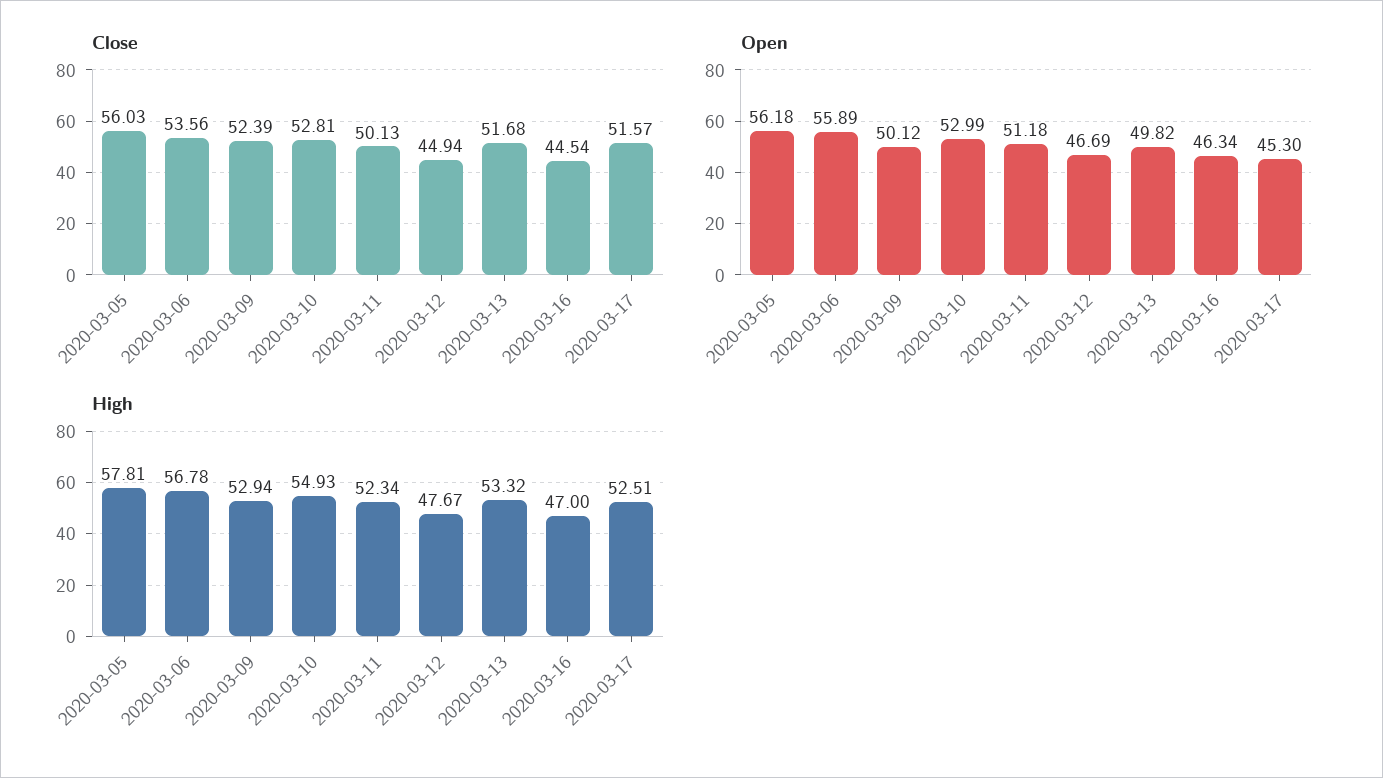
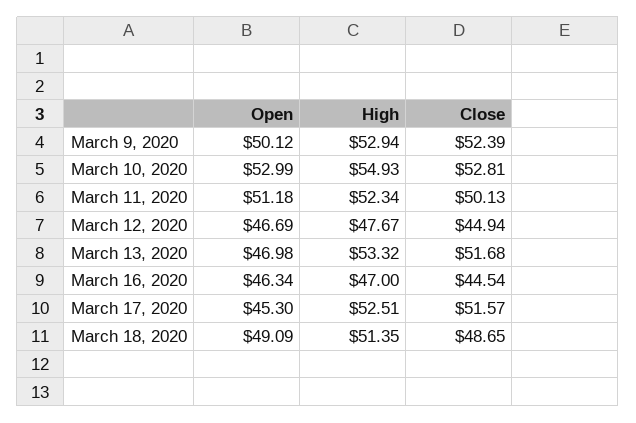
Close, 2020-03-05: 56.03 -> none
Close, 2020-03-06: 53.56 -> none
Open, 2020-03-05: 56.18 -> none
Open, 2020-03-06: 55.89 -> none
Open, 2020-03-13: 49.82 -> 46.98
High, 2020-03-05: 57.81 -> none
High, 2020-03-06: 56.78 -> none
Open, March 18, 2020: none -> 49.09
High, March 18, 2020: none -> 51.35
Close, March 18, 2020: none -> 48.65

